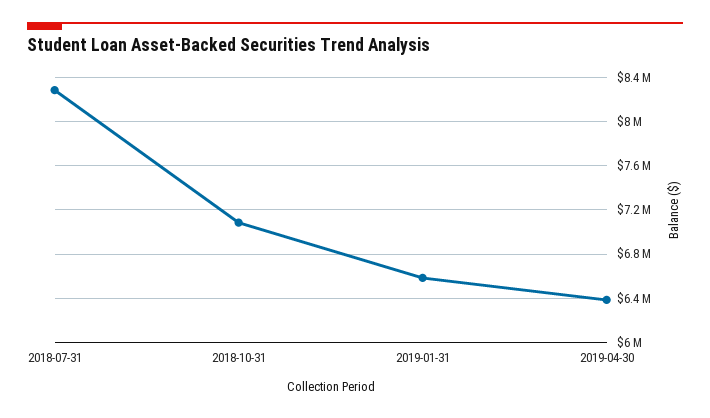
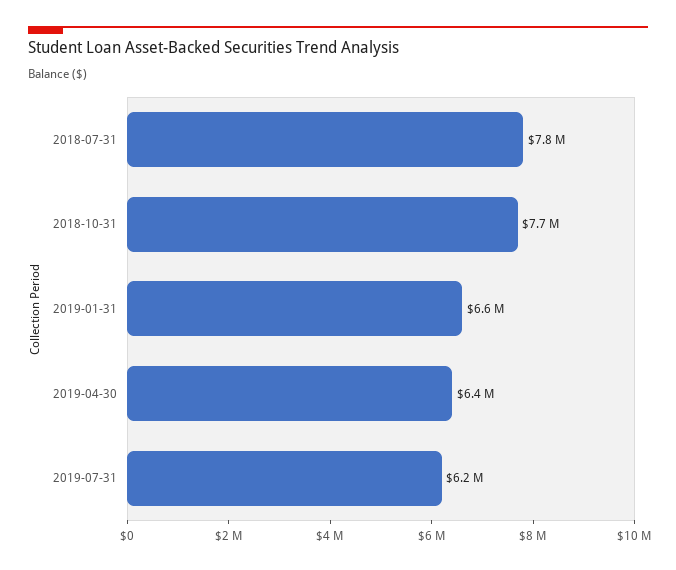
2018-07-31: 8300000 -> 7800000
2018-10-31: 7100000 -> 7700000
2019-07-31: none -> 6200000

